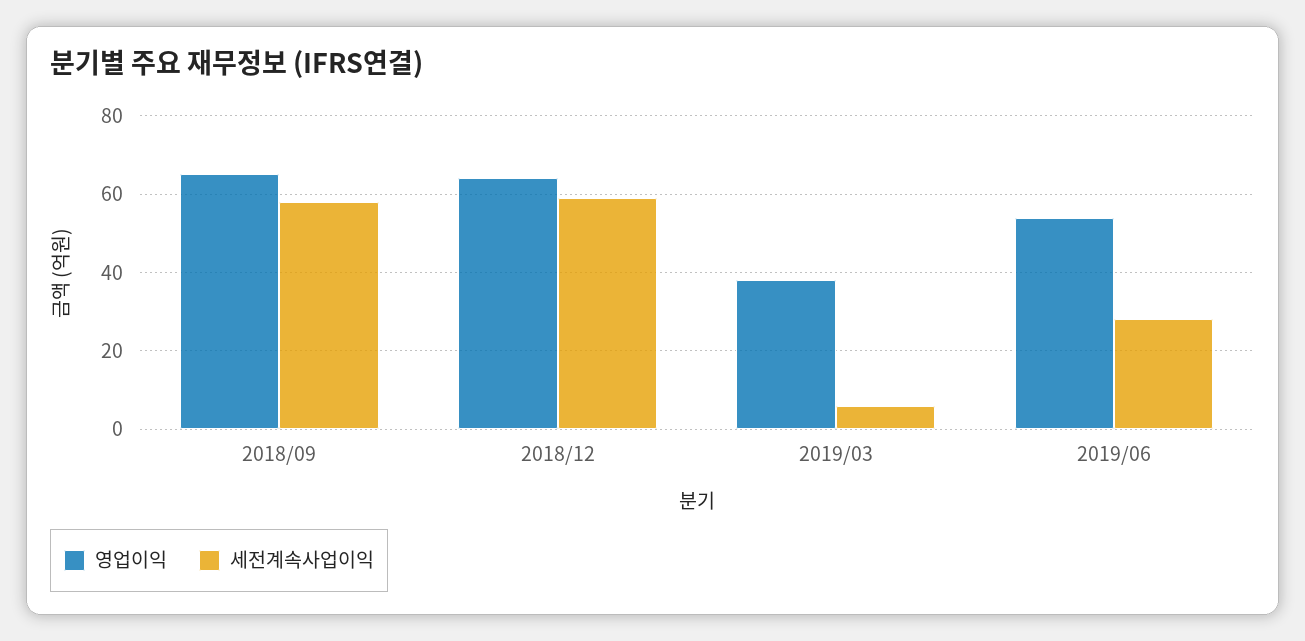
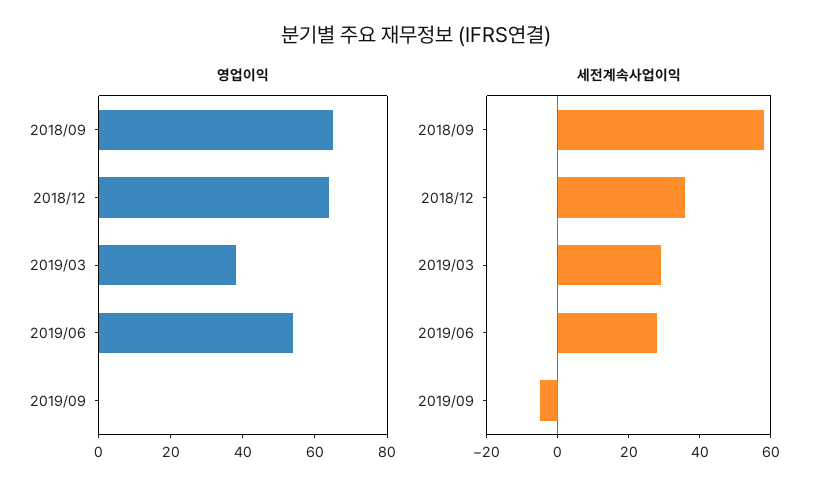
세전계속사업이익, 2018/12: 60 -> 35
세전계속사업이익, 2019/03: 5 -> 30
영업이익, 2019/09: none -> 0
세전계속사업이익, 2019/09: none -> -5

